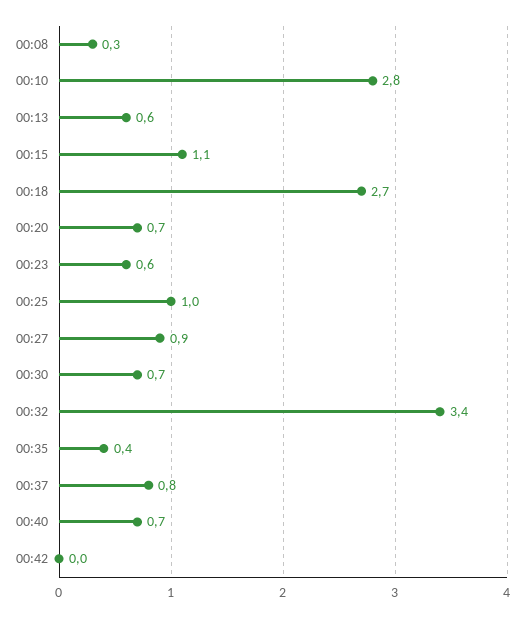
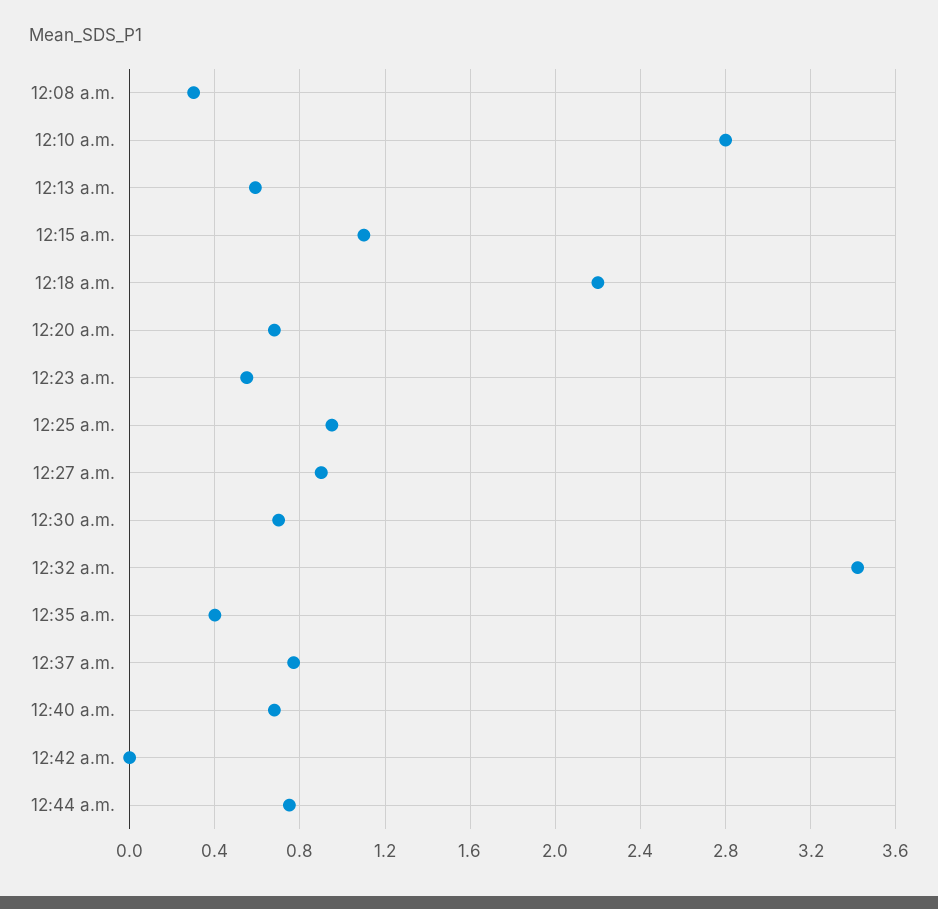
00:18: 2.7 -> 2.2
12:44 a.m.: none -> 0.75

